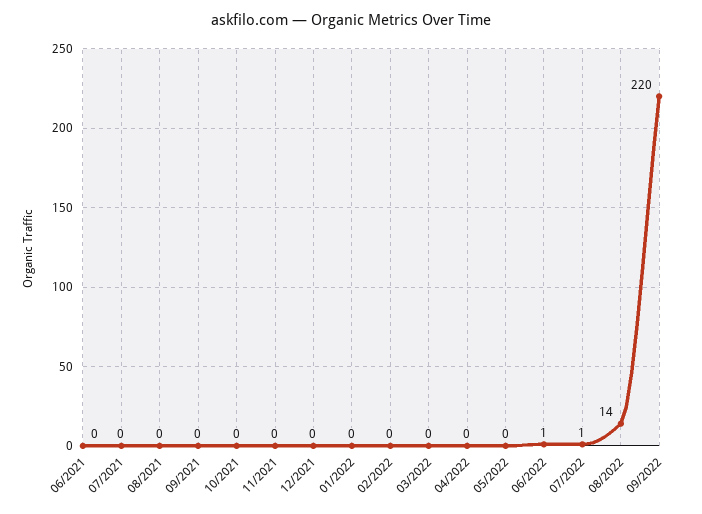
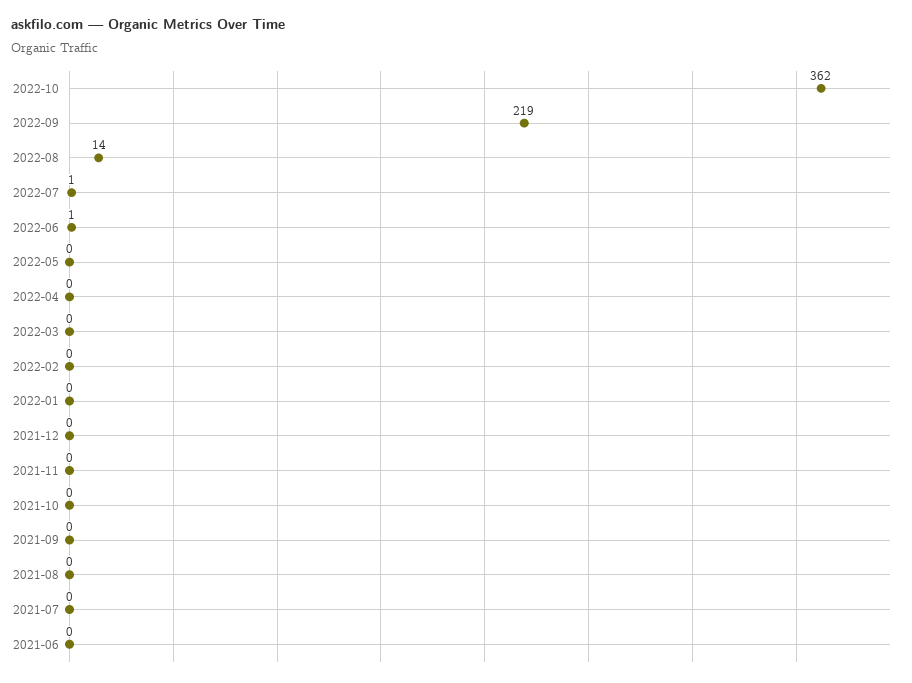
09/2022: 220 -> 219
2022-10: none -> 362

